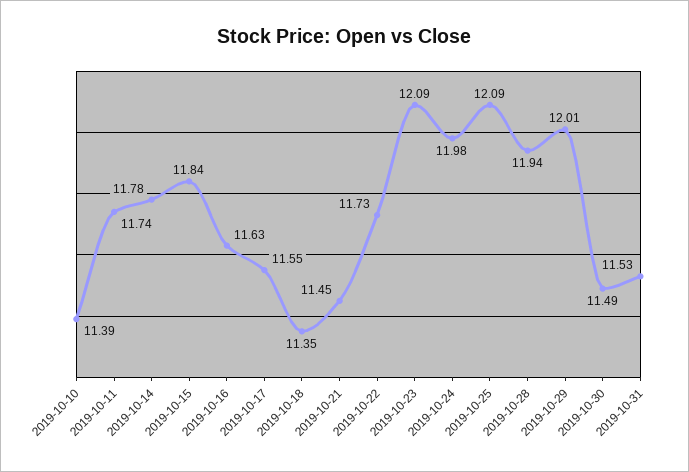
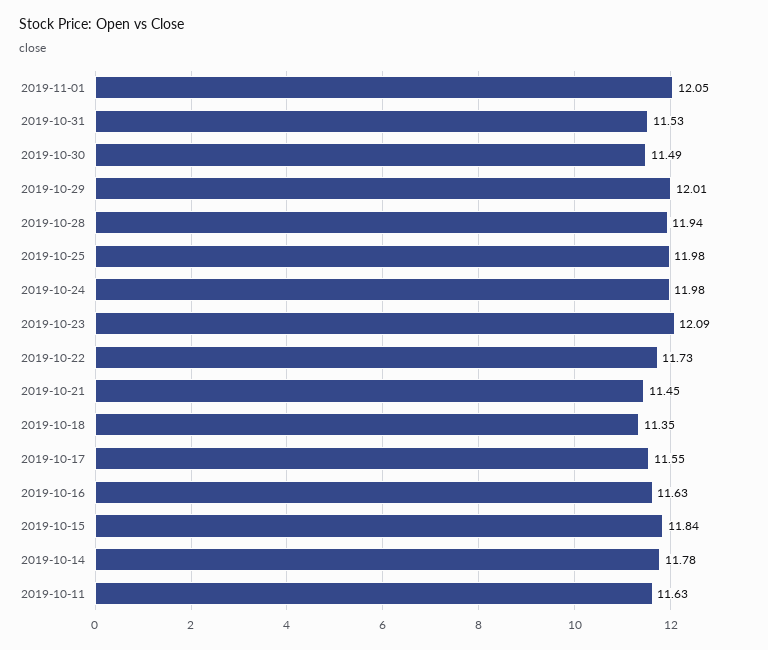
2019-10-10: 11.39 -> none
2019-10-11: 11.74 -> 11.63
2019-10-25: 12.09 -> 11.98
2019-11-01: none -> 12.05

